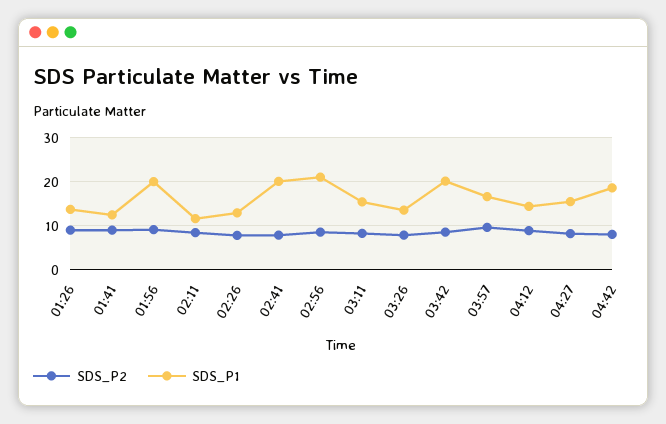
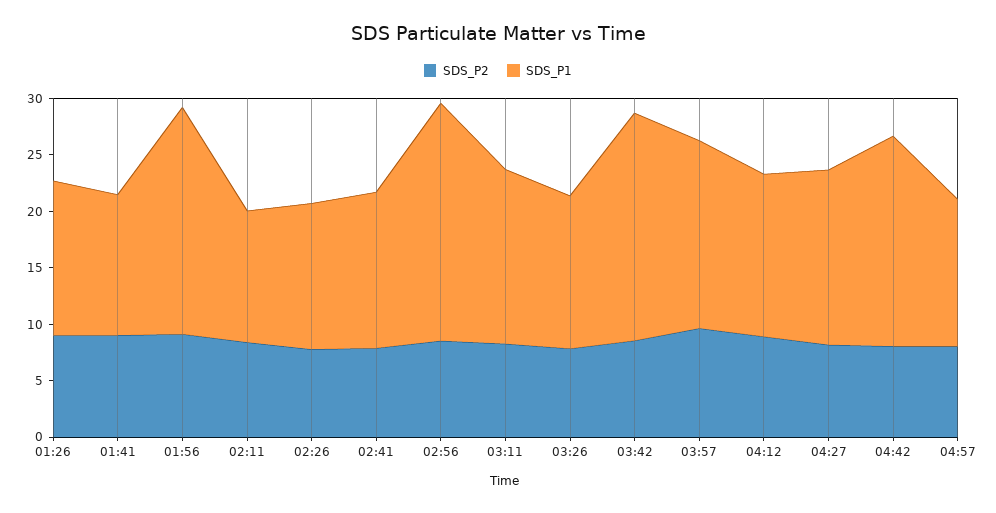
SDS_P1, 02:41: 20 -> 14
SDS_P2, 04:57: none -> 8
SDS_P1, 04:57: none -> 13

